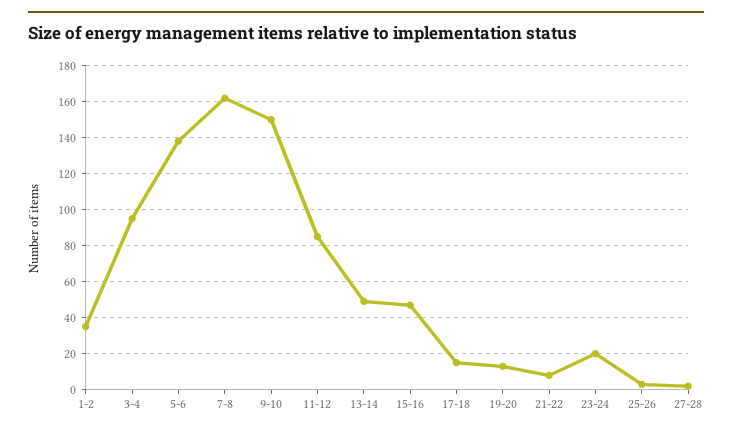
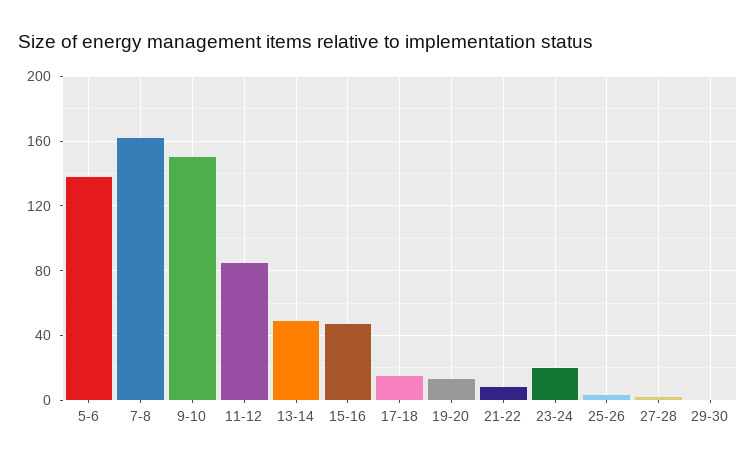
1-2: 35 -> none
3-4: 95 -> none
29-30: none -> 0

